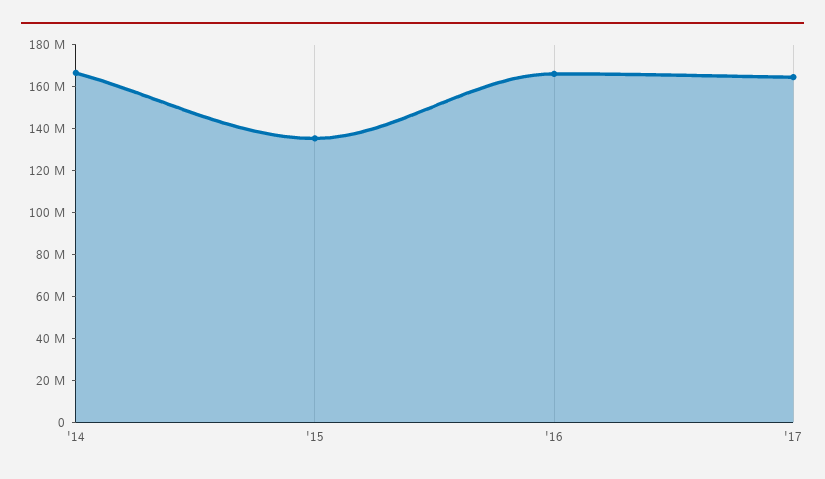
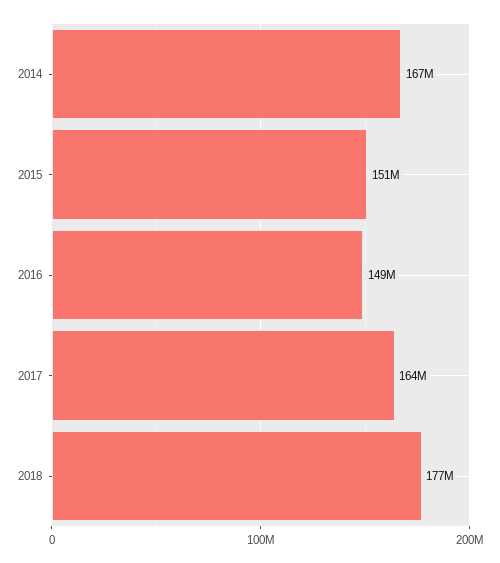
'15: 135000000 -> 151000000
'16: 165000000 -> 149000000
2018: none -> 177000000

